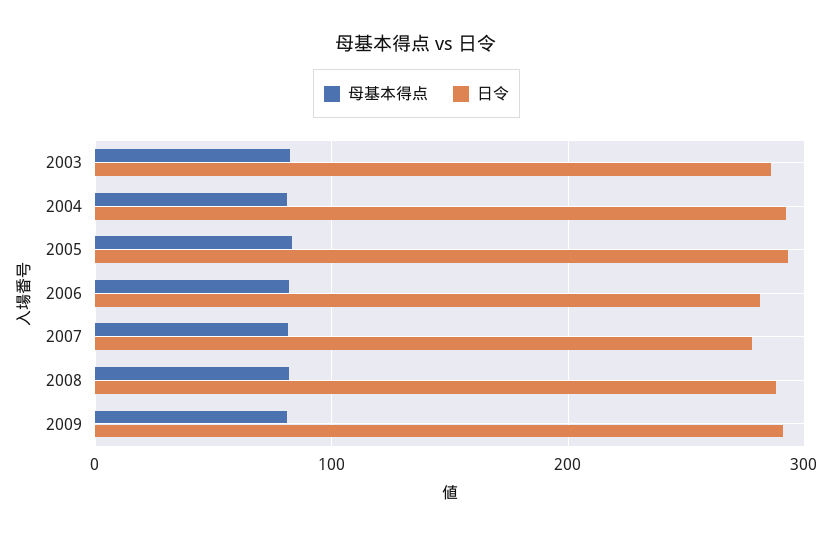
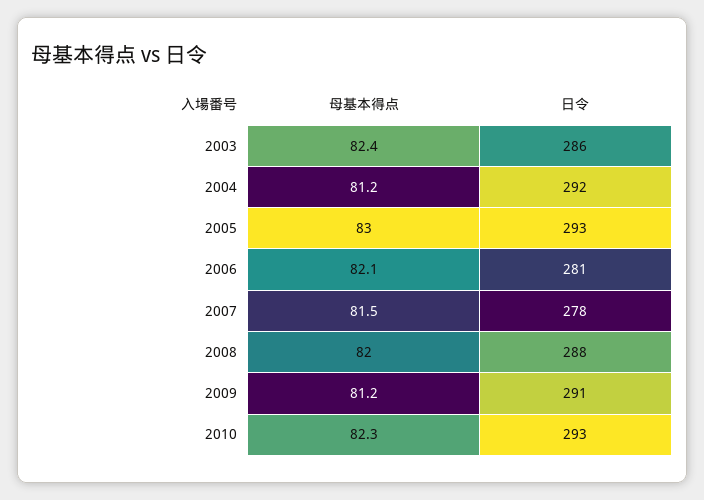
母基本得点, 2010: none -> 82.3
日令, 2010: none -> 293

